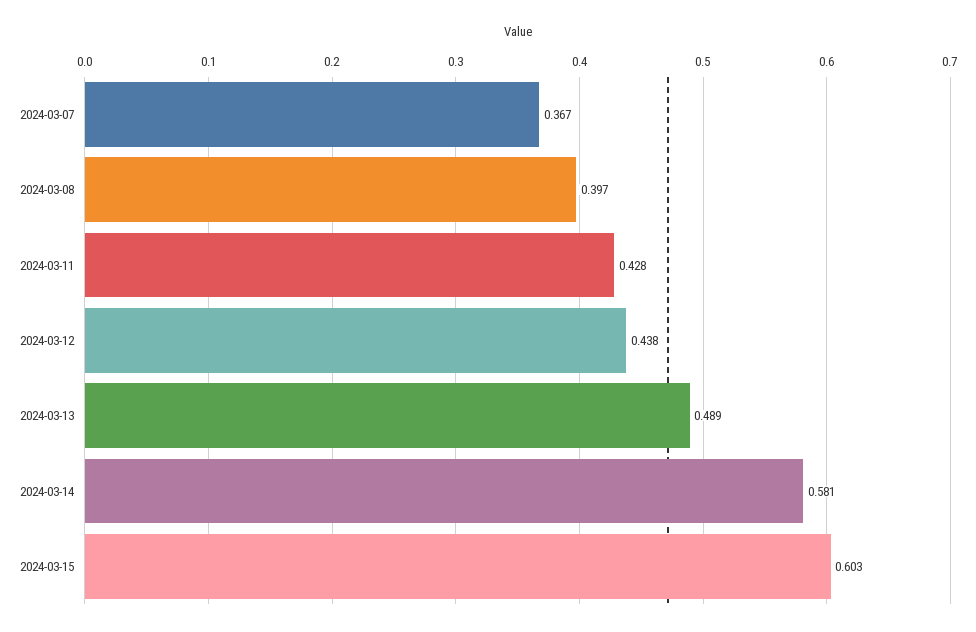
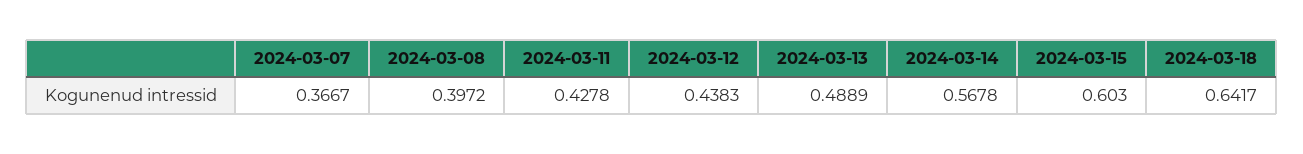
2024-03-14: 0.581 -> 0.5678
2024-03-18: none -> 0.6417

